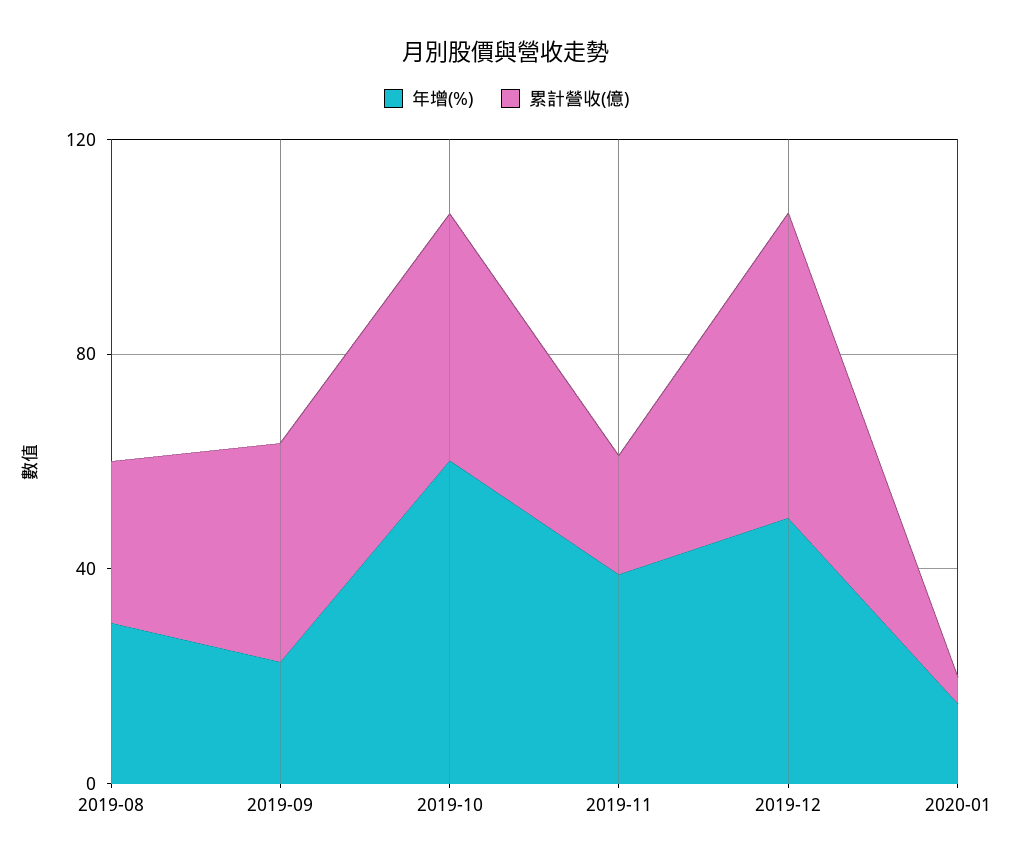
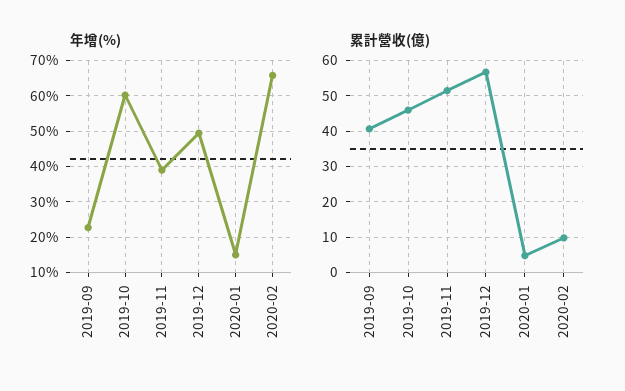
年增(%), 2019-08: 30 -> none
累計營收(億), 2019-08: 30 -> none
累計營收(億), 2019-11: 20 -> 52
年增(%), 2020-02: none -> 66
累計營收(億), 2020-02: none -> 10

